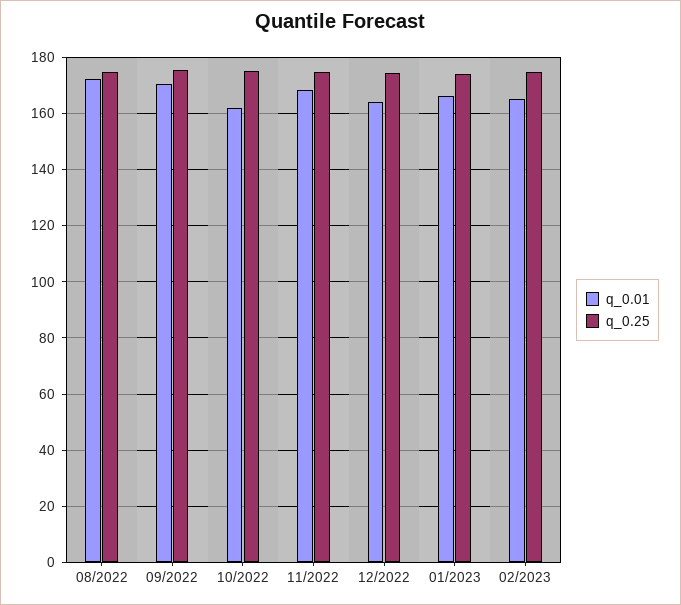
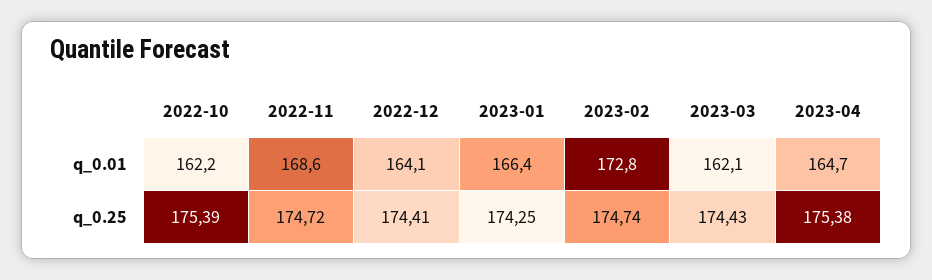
q_0.01, 08/2022: 172.5 -> none
q_0.25, 08/2022: 175 -> none
q_0.01, 09/2022: 170 -> none
q_0.25, 09/2022: 175 -> none
q_0.01, 02/2023: 165 -> 172.8
q_0.01, 2023-03: none -> 162.1
q_0.01, 2023-04: none -> 164.7
q_0.25, 2023-03: none -> 174.43
q_0.25, 2023-04: none -> 175.38

